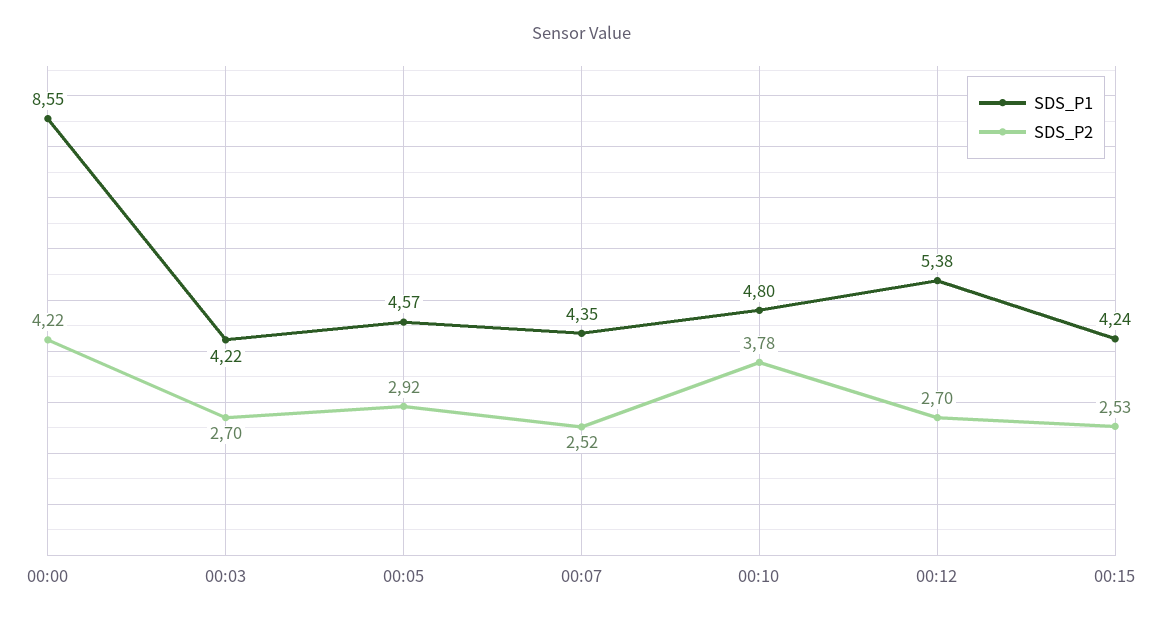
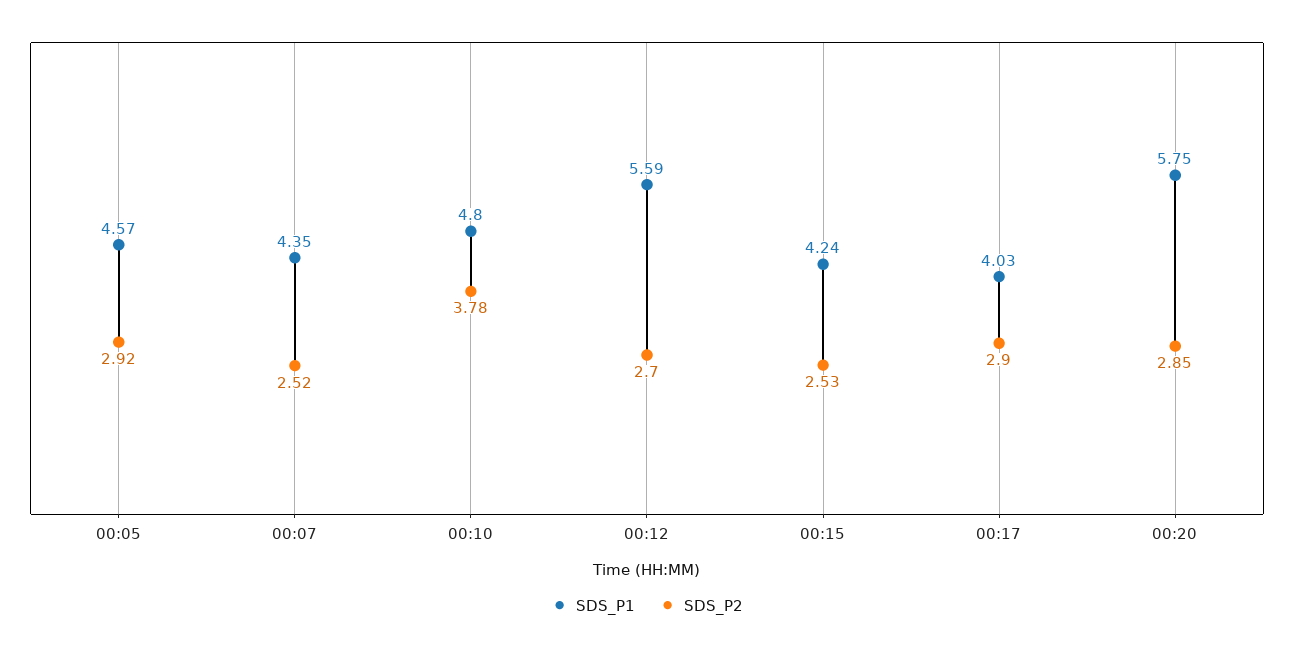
SDS_P1, 00:00: 8.55 -> none
SDS_P2, 00:00: 4.22 -> none
SDS_P1, 00:03: 4.22 -> none
SDS_P2, 00:03: 2.7 -> none
SDS_P1, 00:12: 5.38 -> 5.59
SDS_P1, 00:17: none -> 4.03
SDS_P2, 00:17: none -> 2.9
SDS_P1, 00:20: none -> 5.75
SDS_P2, 00:20: none -> 2.85

